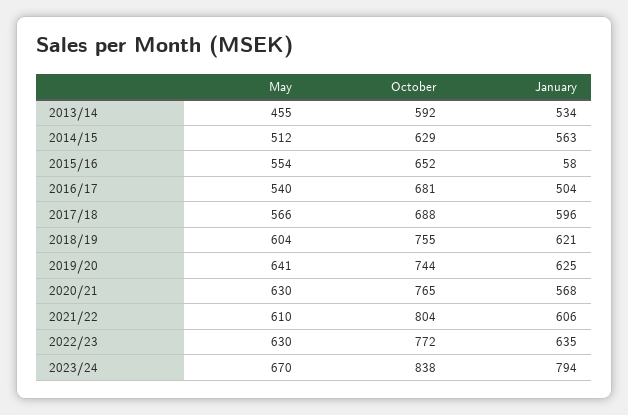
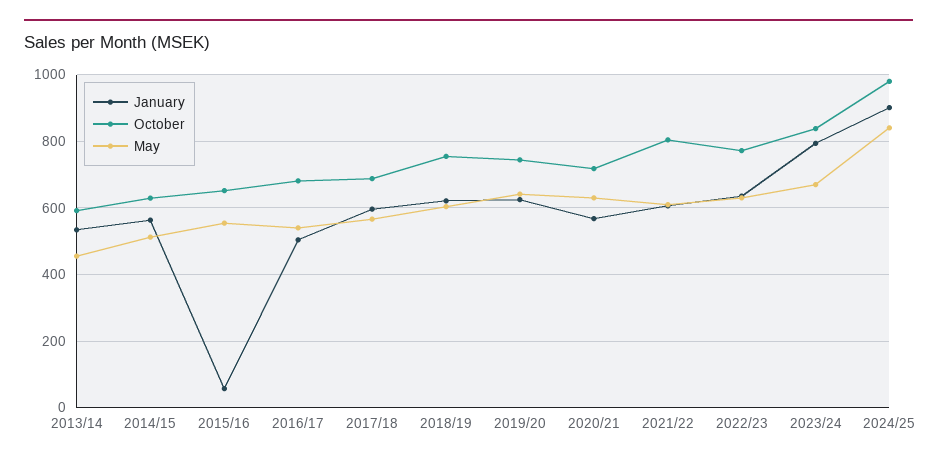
October, 2020/21: 765 -> 720
January, 2024/25: none -> 900
October, 2024/25: none -> 980
May, 2024/25: none -> 840

